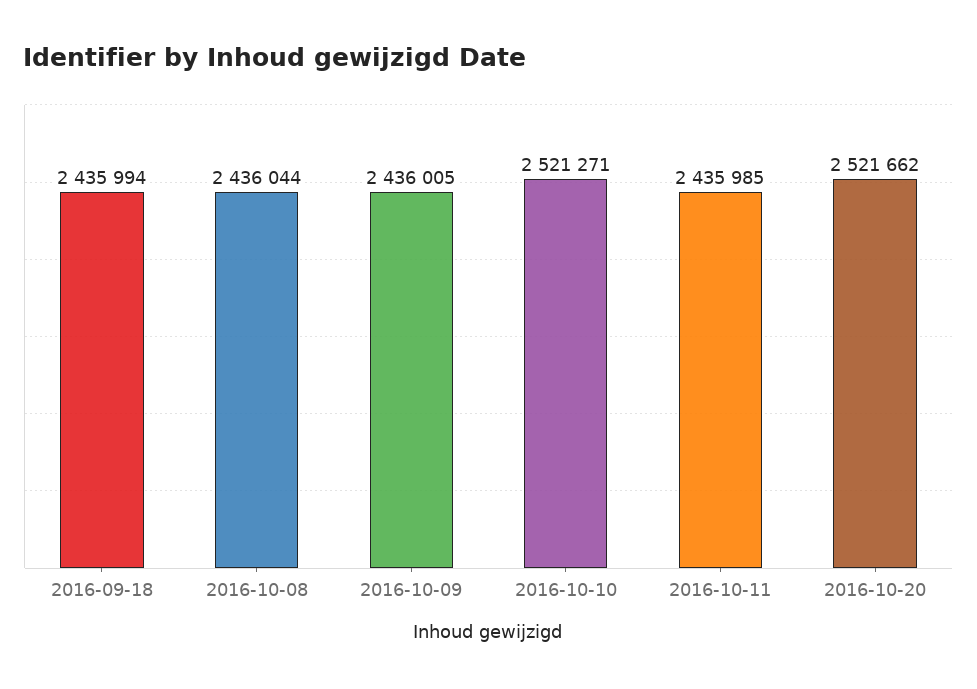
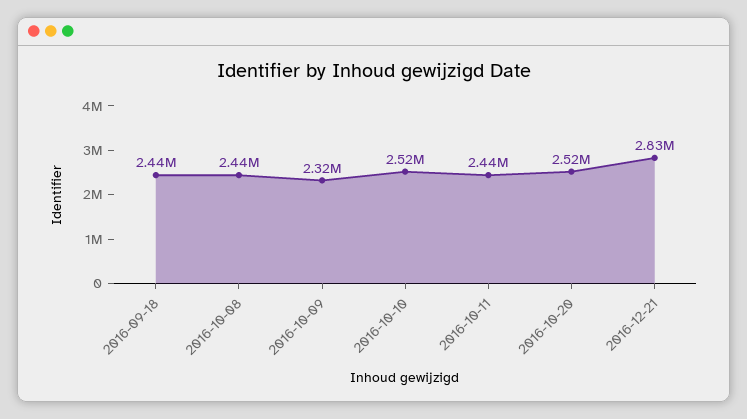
2016-10-09: 2436005 -> 2320000
2016-12-21: none -> 2830000

